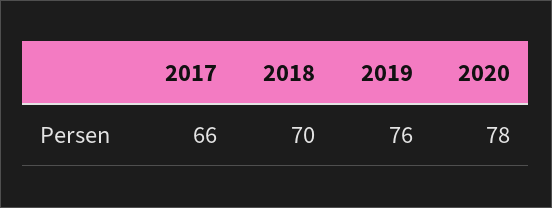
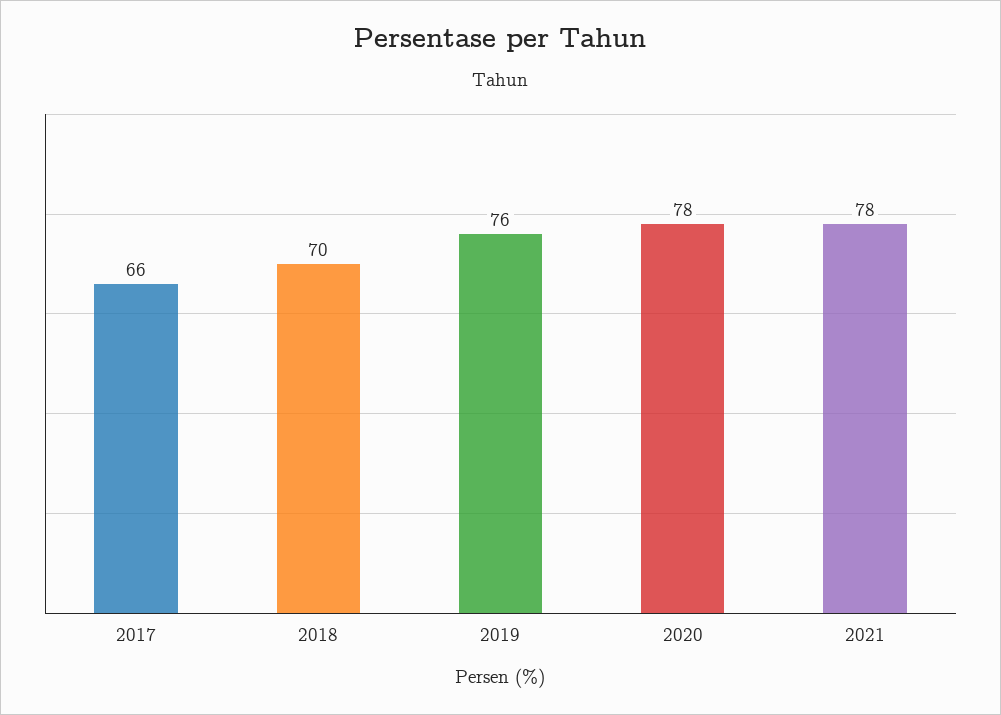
2021: none -> 78

